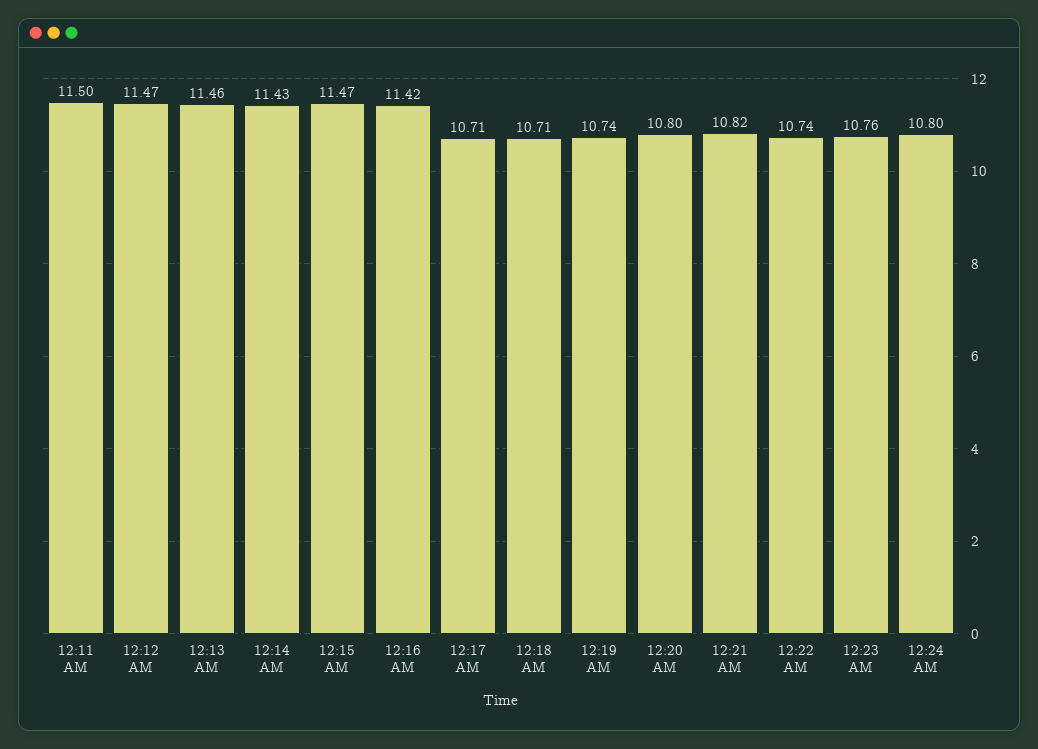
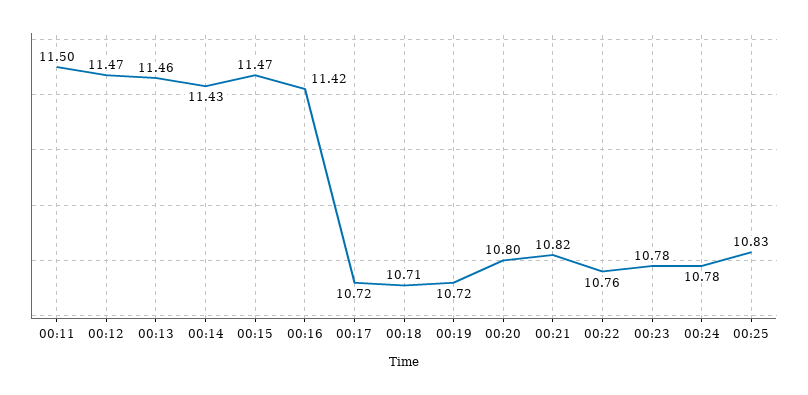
12:17 AM: 10.71 -> 10.72
12:19 AM: 10.74 -> 10.72
12:22 AM: 10.74 -> 10.76
12:23 AM: 10.76 -> 10.78
12:24 AM: 10.8 -> 10.78
00:25: none -> 10.83

